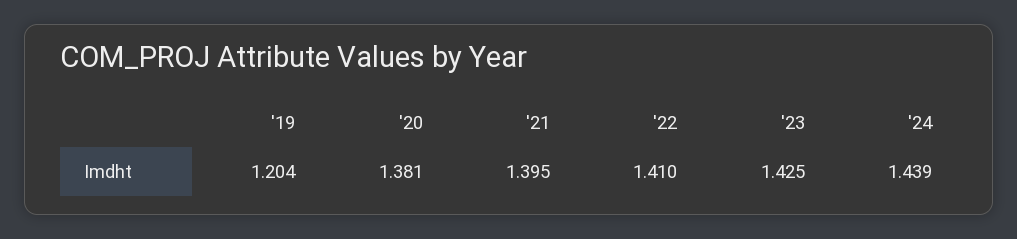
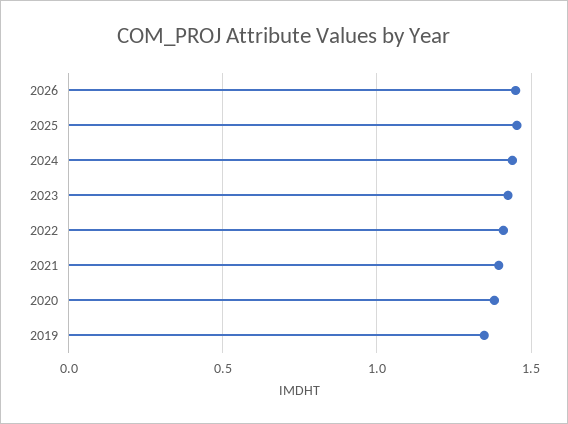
'19: 1.204 -> 1.35
2026: none -> 1.45
2025: none -> 1.45

